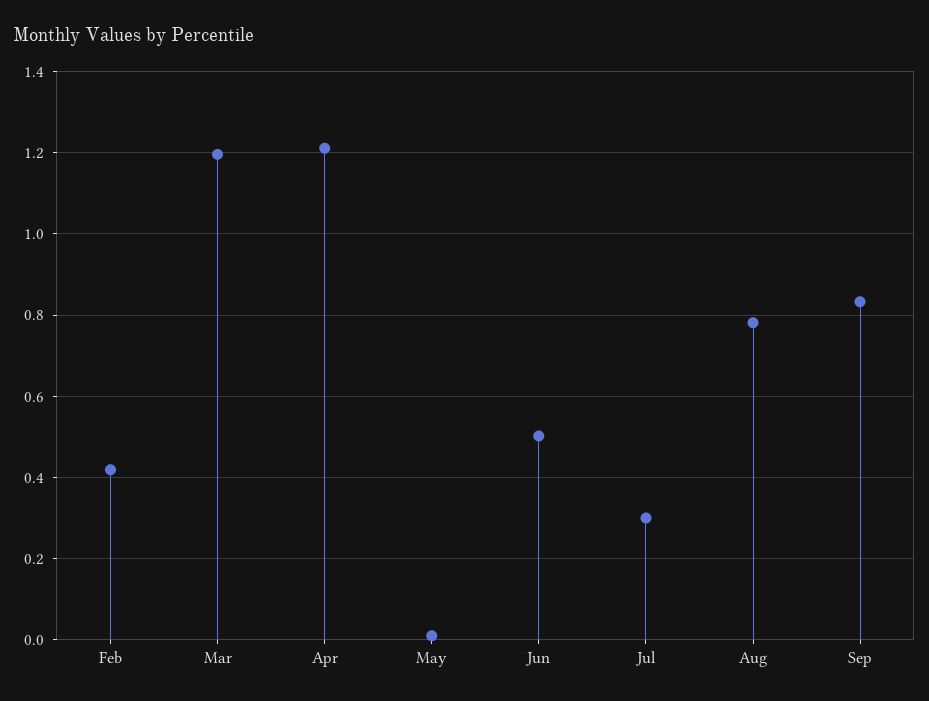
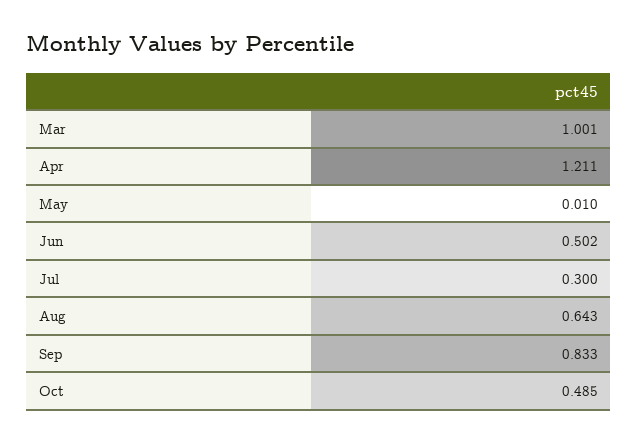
Feb: 0.42 -> none
Mar: 1.2 -> 1.001
Aug: 0.78 -> 0.643
Oct: none -> 0.485

